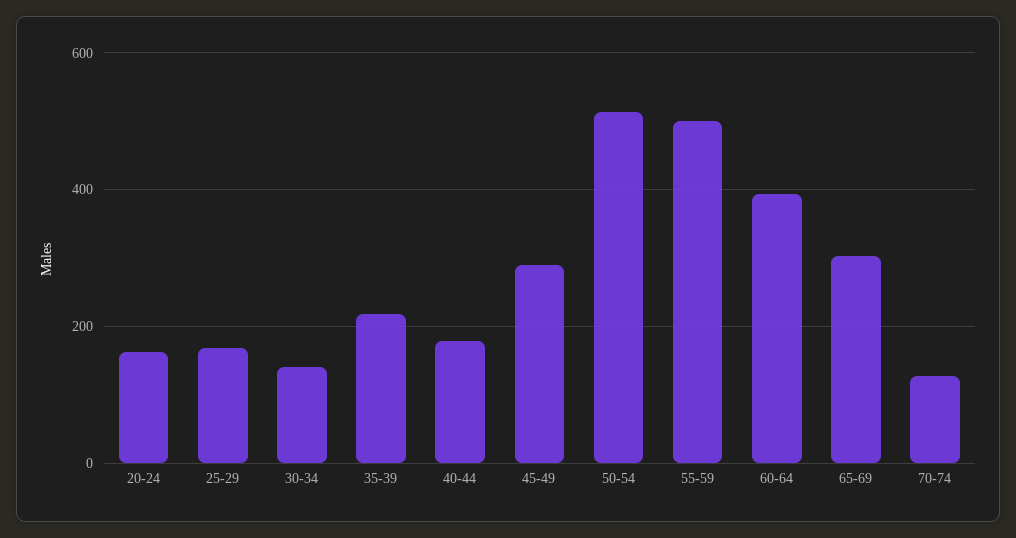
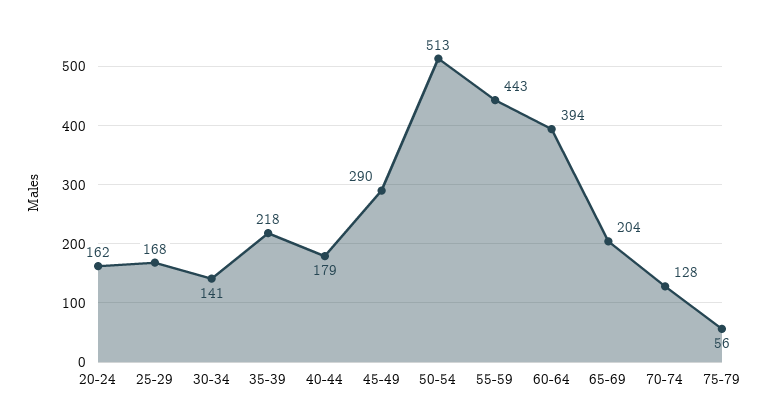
55-59: 500 -> 443
65-69: 300 -> 204
75-79: none -> 56

